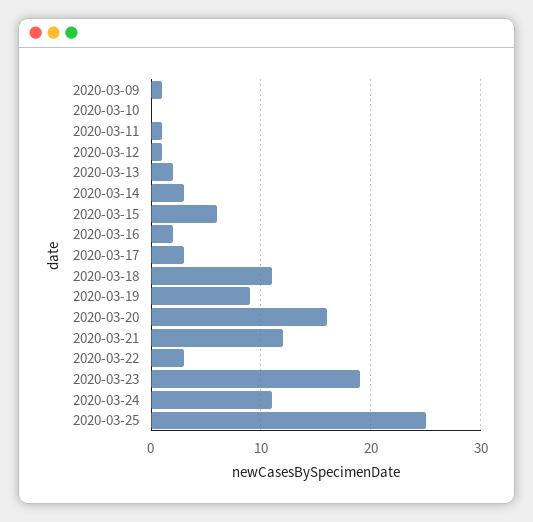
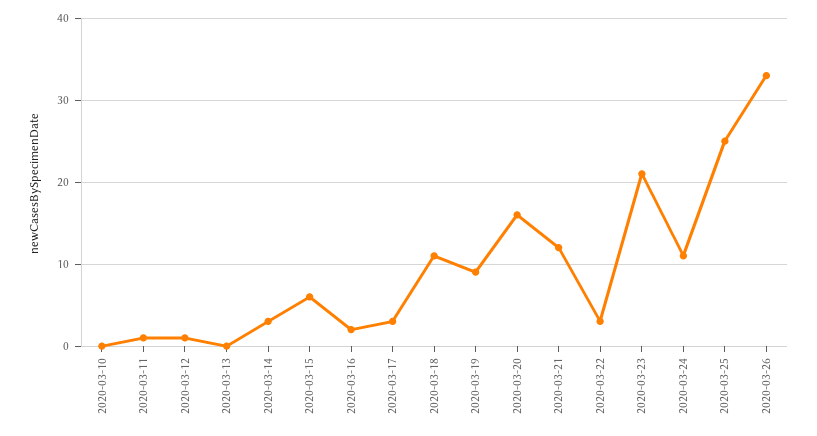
2020-03-09: 1 -> none
2020-03-13: 2 -> 0
2020-03-23: 19 -> 21
2020-03-26: none -> 33

